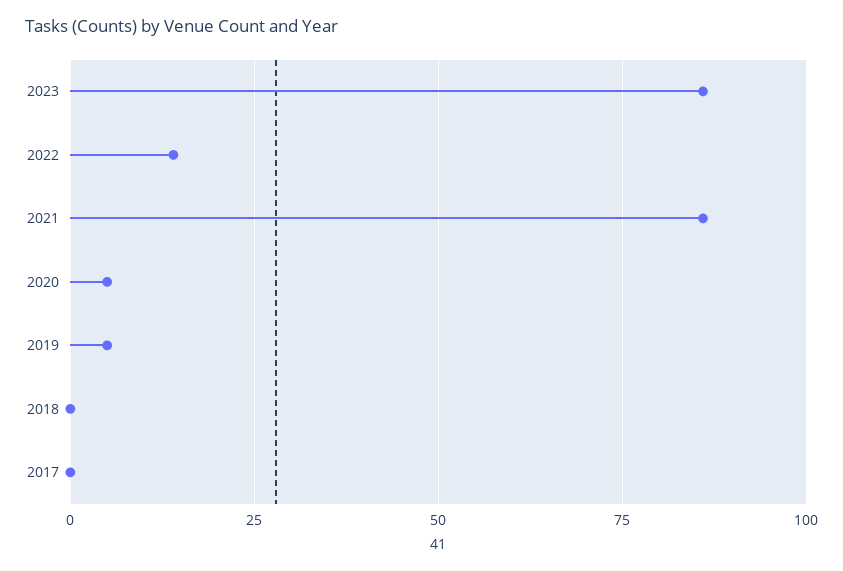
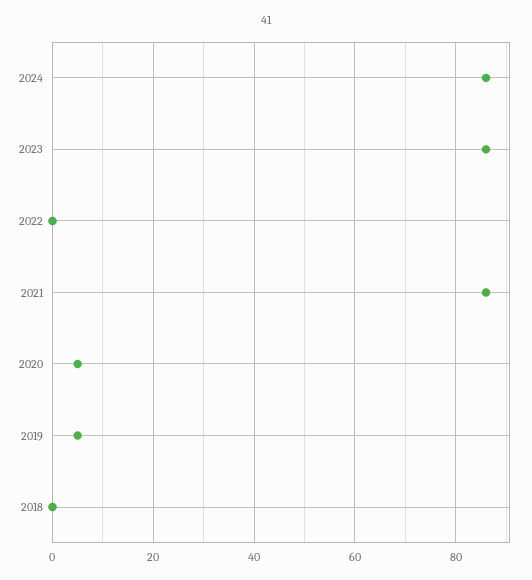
2022: 15 -> 0
2017: 0 -> none
2024: none -> 85

